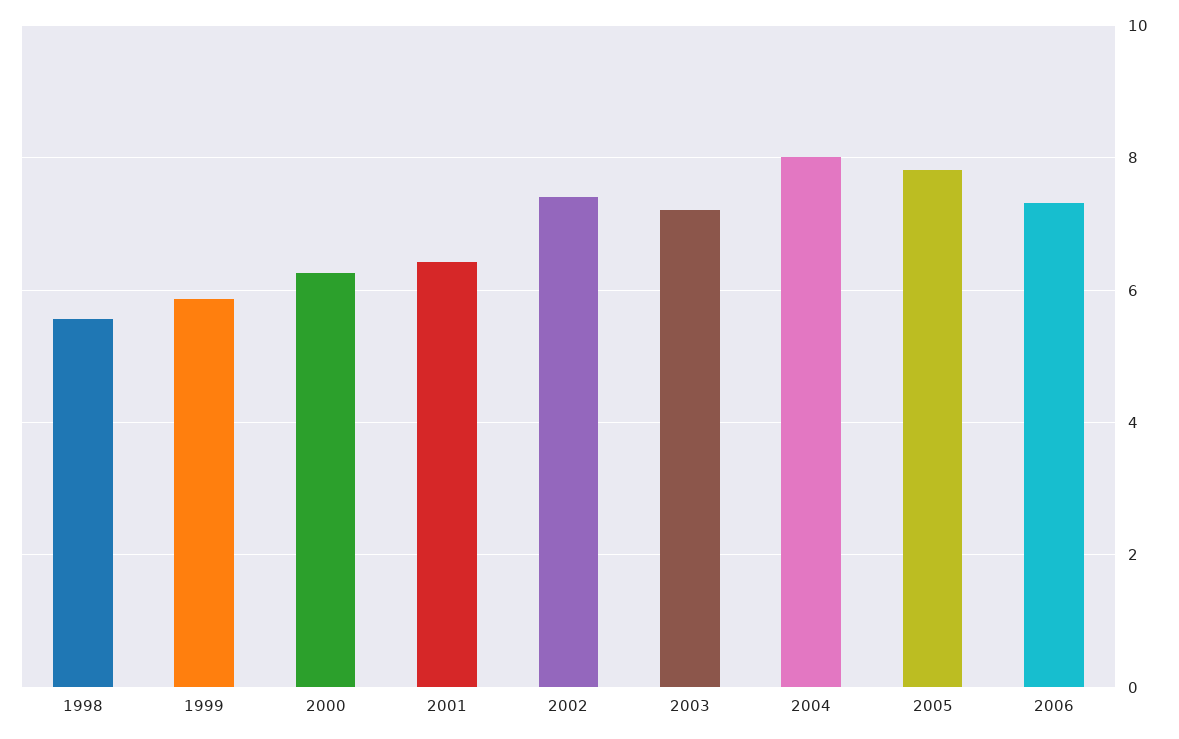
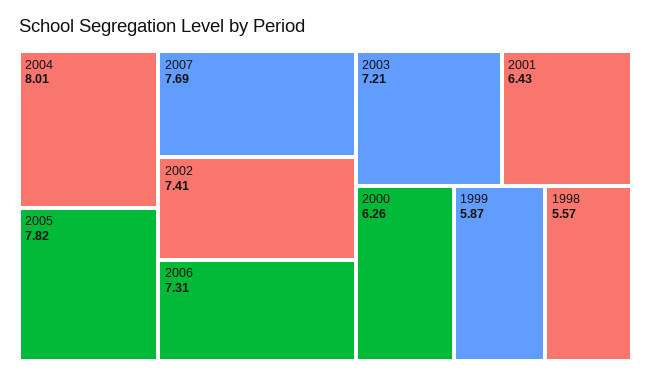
2007: none -> 7.69

